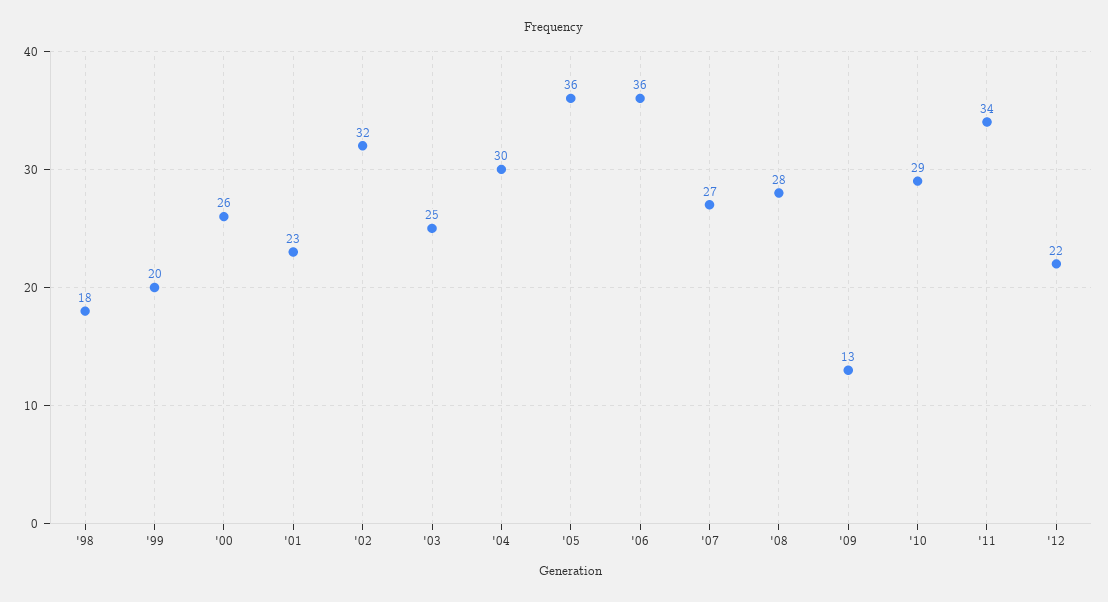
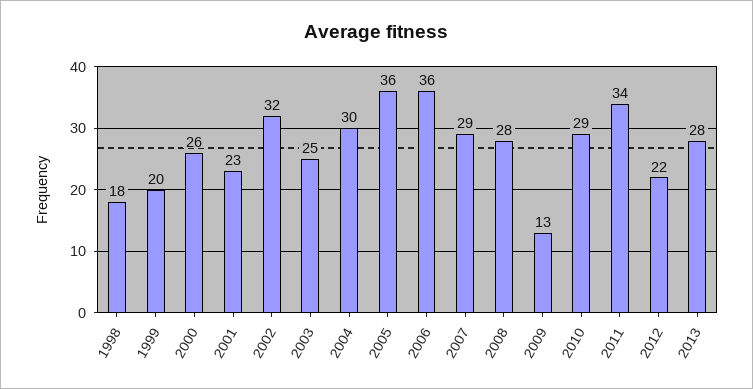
'07: 27 -> 29
2013: none -> 28

